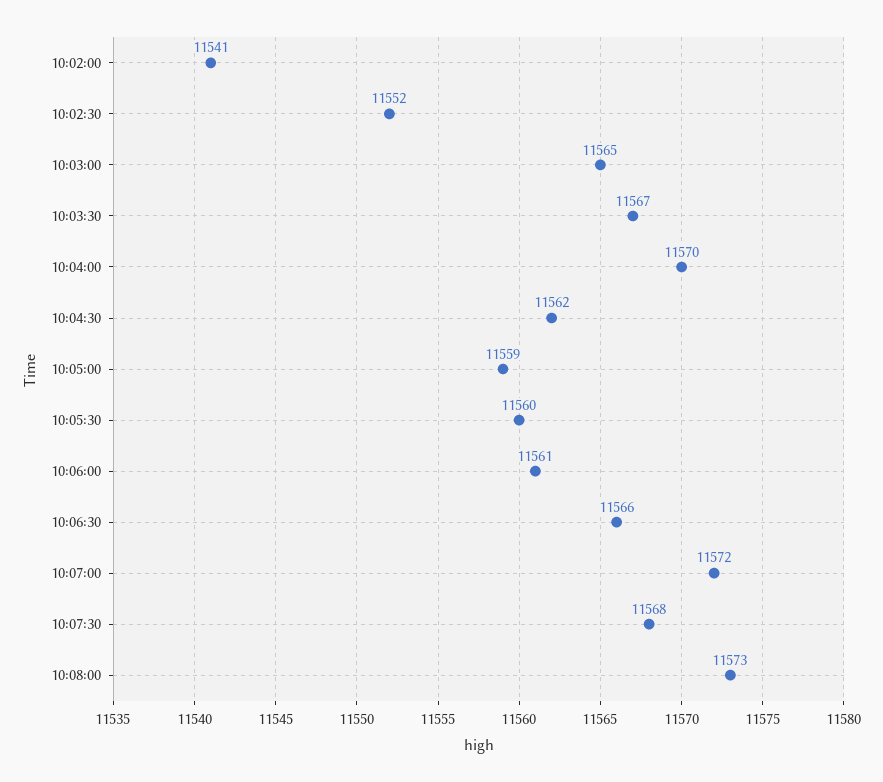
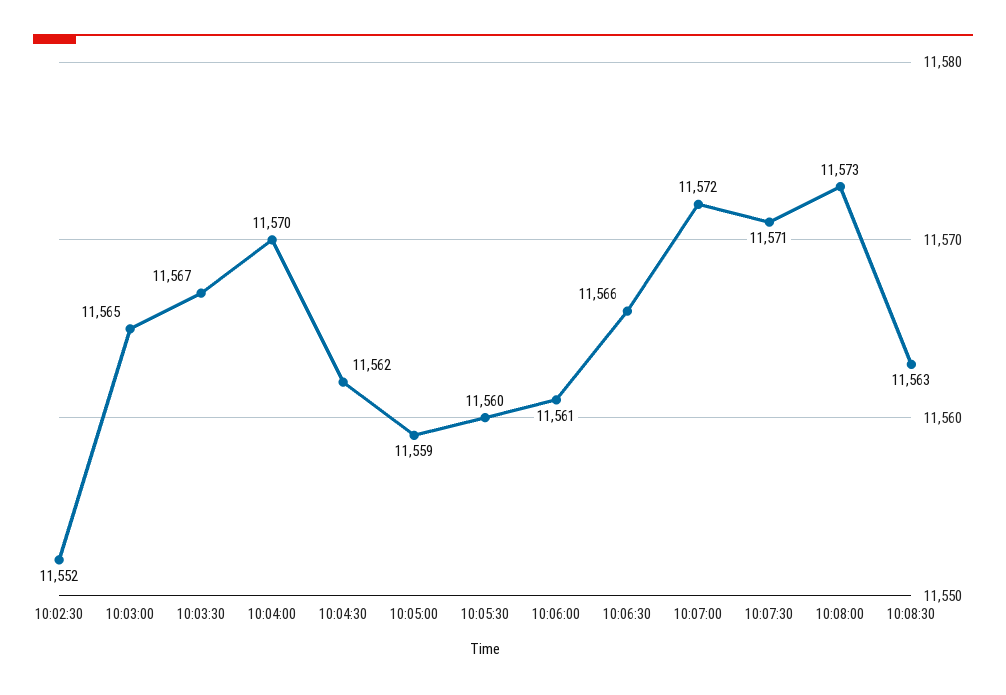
10:02:00: 11541 -> none
10:07:30: 11568 -> 11571
10:08:30: none -> 11563

